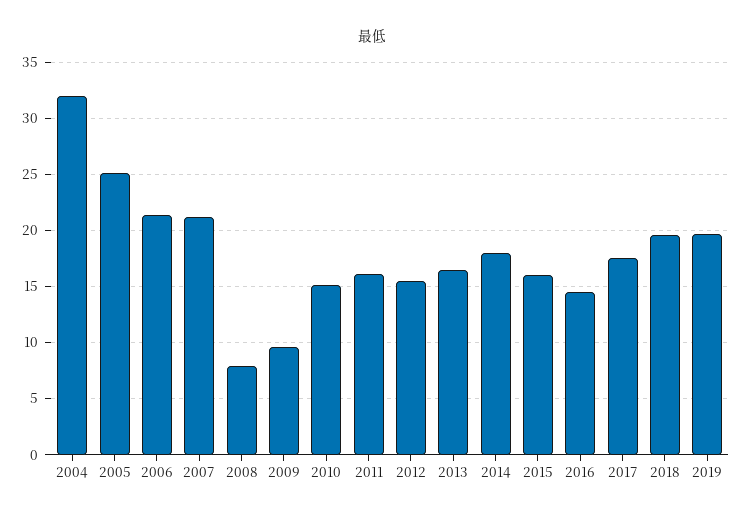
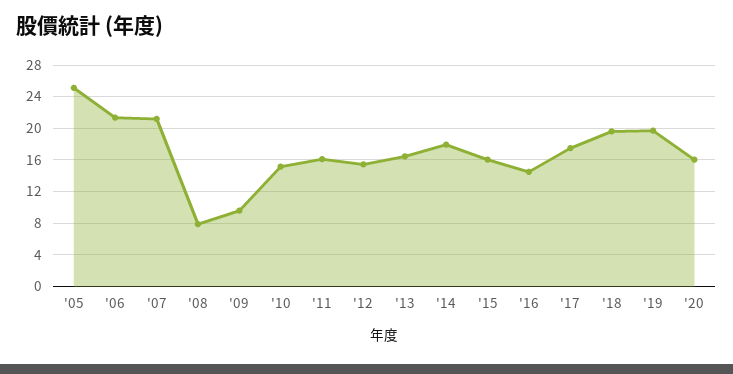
2004: 32 -> none
'20: none -> 16

